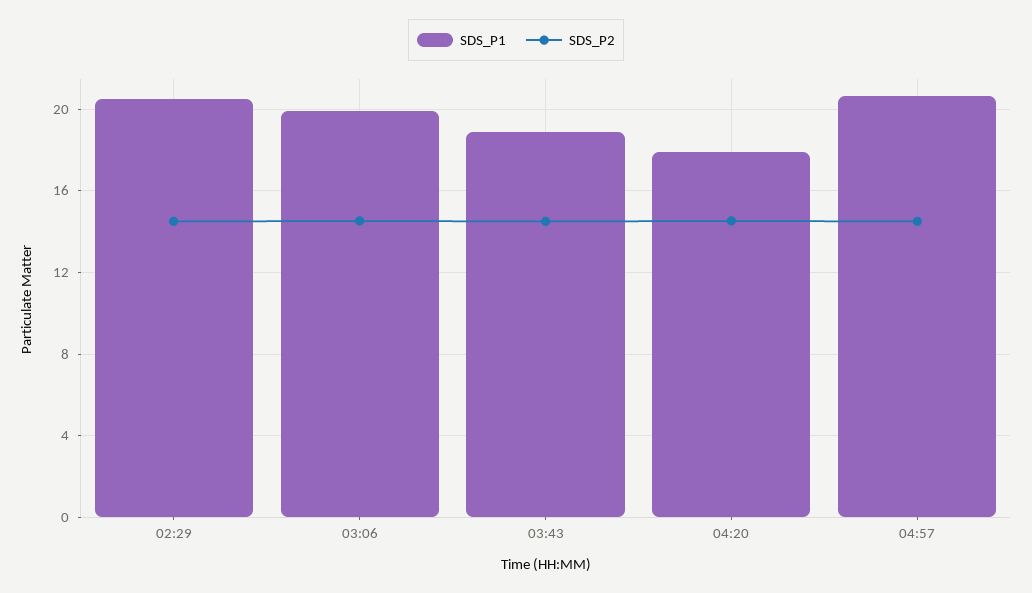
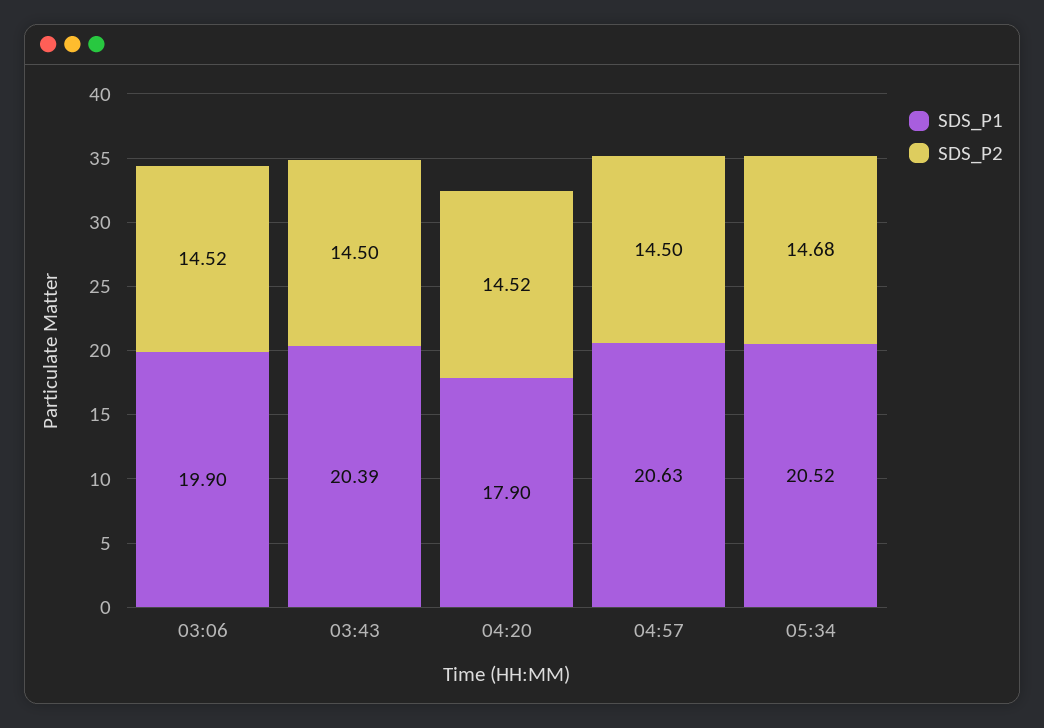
SDS_P1, 02:29: 20.5 -> none
SDS_P2, 02:29: 14.5 -> none
SDS_P1, 03:43: 19 -> 20.39
SDS_P1, 05:34: none -> 20.52
SDS_P2, 05:34: none -> 14.68

